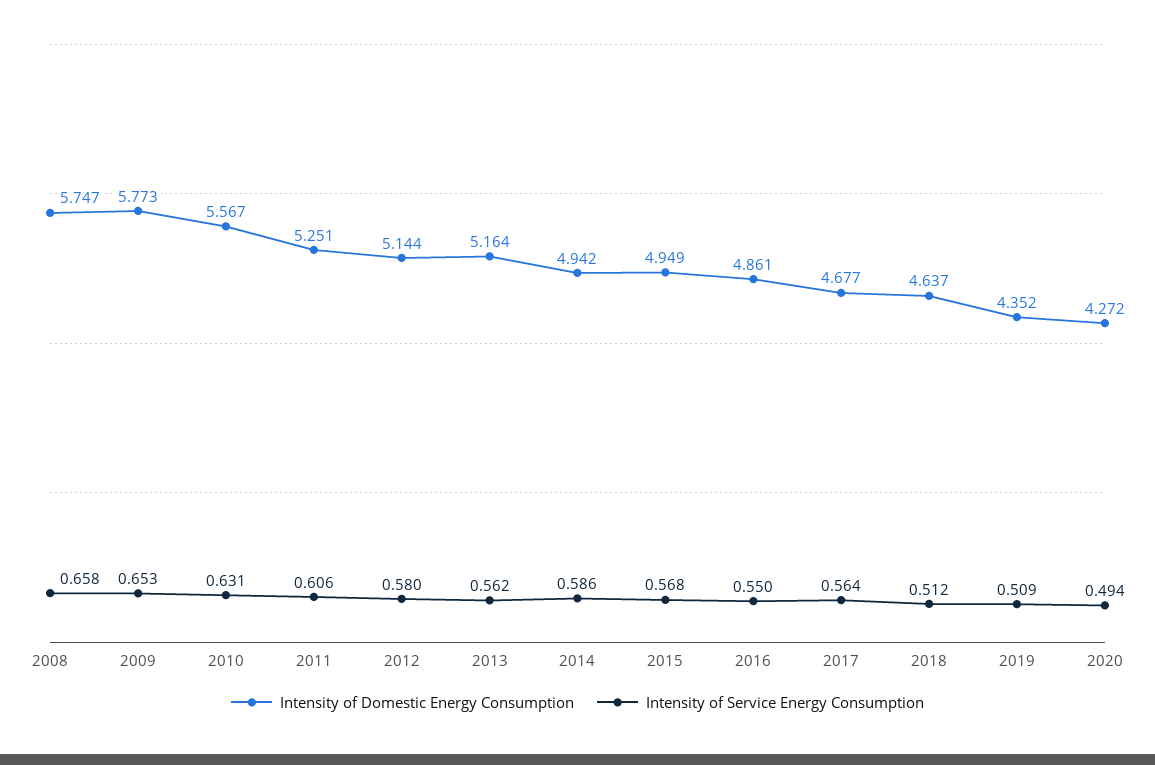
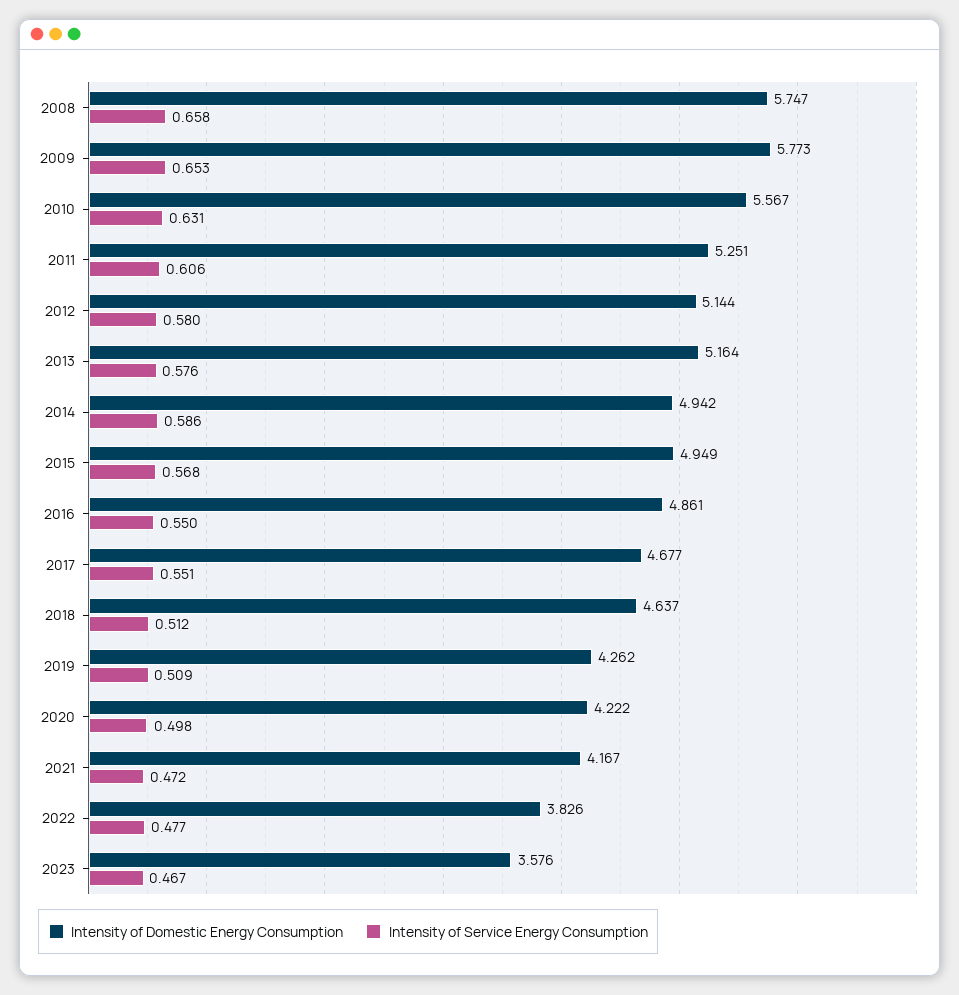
Intensity of Service Energy Consumption, 2013: 0.562 -> 0.576
Intensity of Service Energy Consumption, 2017: 0.564 -> 0.551
Intensity of Domestic Energy Consumption, 2019: 4.352 -> 4.262
Intensity of Domestic Energy Consumption, 2020: 4.272 -> 4.222
Intensity of Service Energy Consumption, 2020: 0.494 -> 0.498
Intensity of Domestic Energy Consumption, 2021: none -> 4.167
Intensity of Service Energy Consumption, 2021: none -> 0.472
Intensity of Domestic Energy Consumption, 2022: none -> 3.826
Intensity of Service Energy Consumption, 2022: none -> 0.477
Intensity of Domestic Energy Consumption, 2023: none -> 3.576
Intensity of Service Energy Consumption, 2023: none -> 0.467

